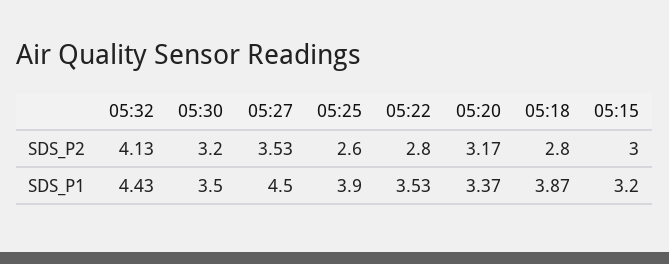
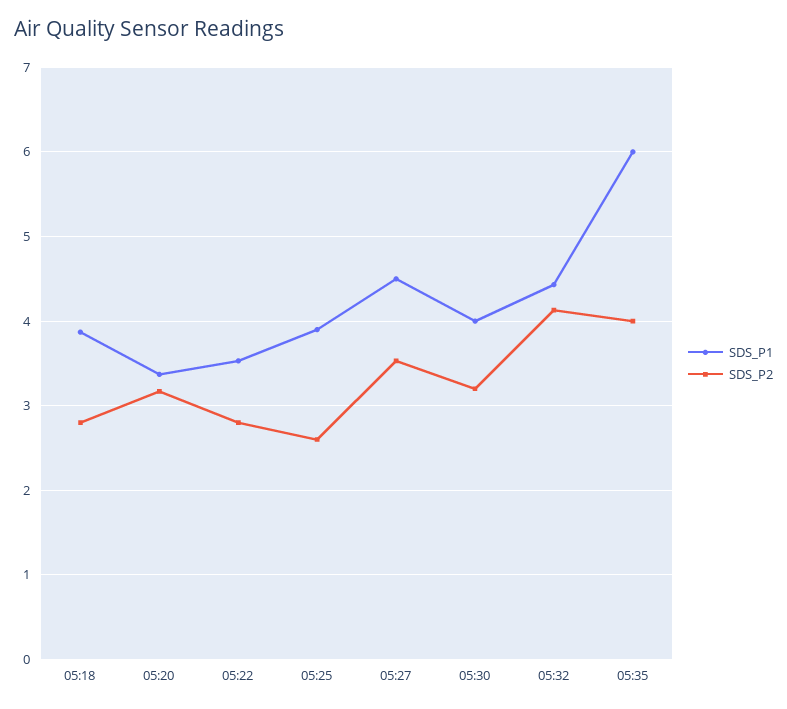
SDS_P2, 05:15: 3 -> none
SDS_P1, 05:30: 3.5 -> 4
SDS_P1, 05:15: 3.2 -> none
SDS_P1, 05:35: none -> 6
SDS_P2, 05:35: none -> 4

